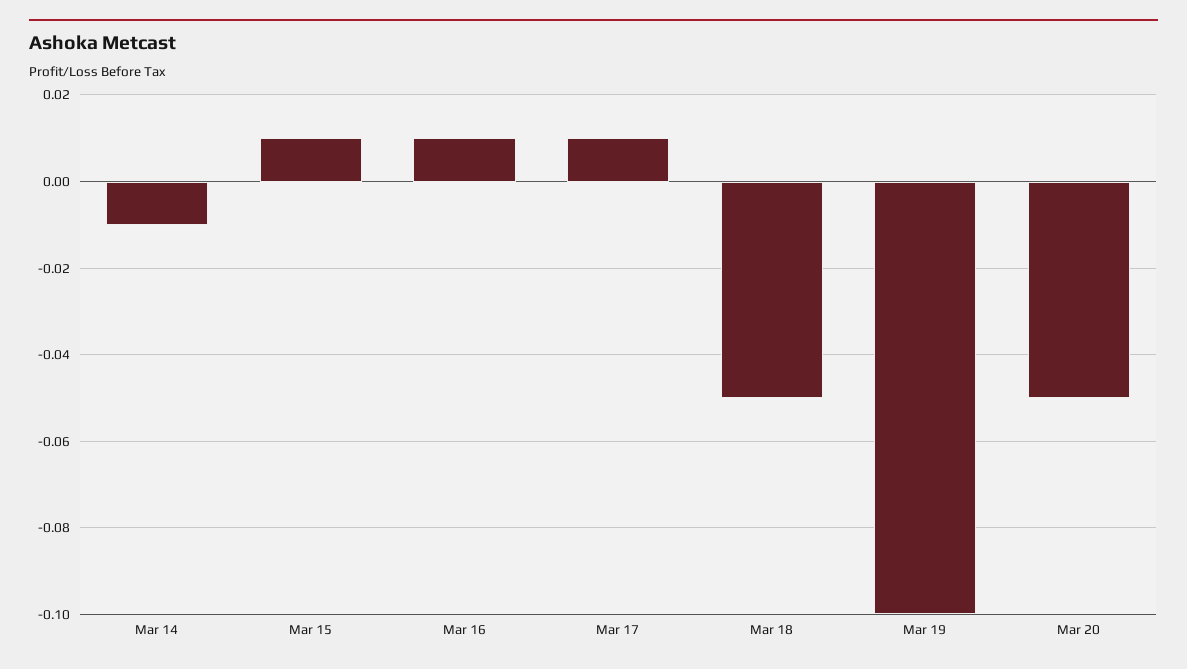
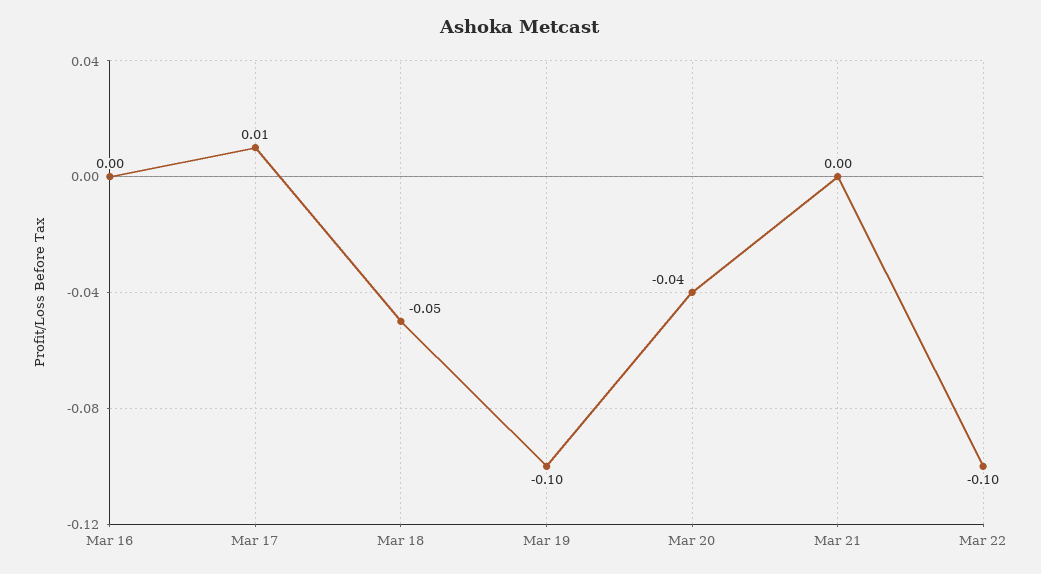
Mar 14: -0.01 -> none
Mar 15: 0.01 -> none
Mar 16: 0.01 -> 0
Mar 20: -0.05 -> -0.04
Mar 21: none -> 0
Mar 22: none -> -0.1

